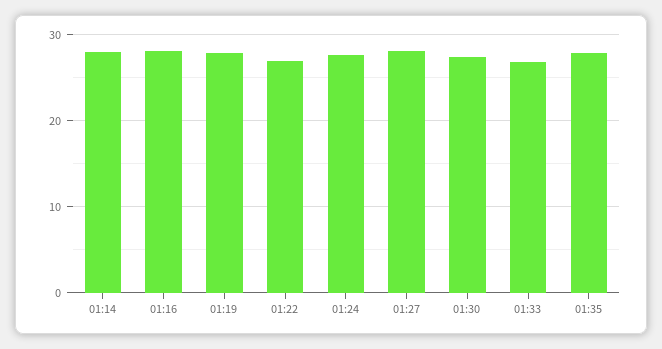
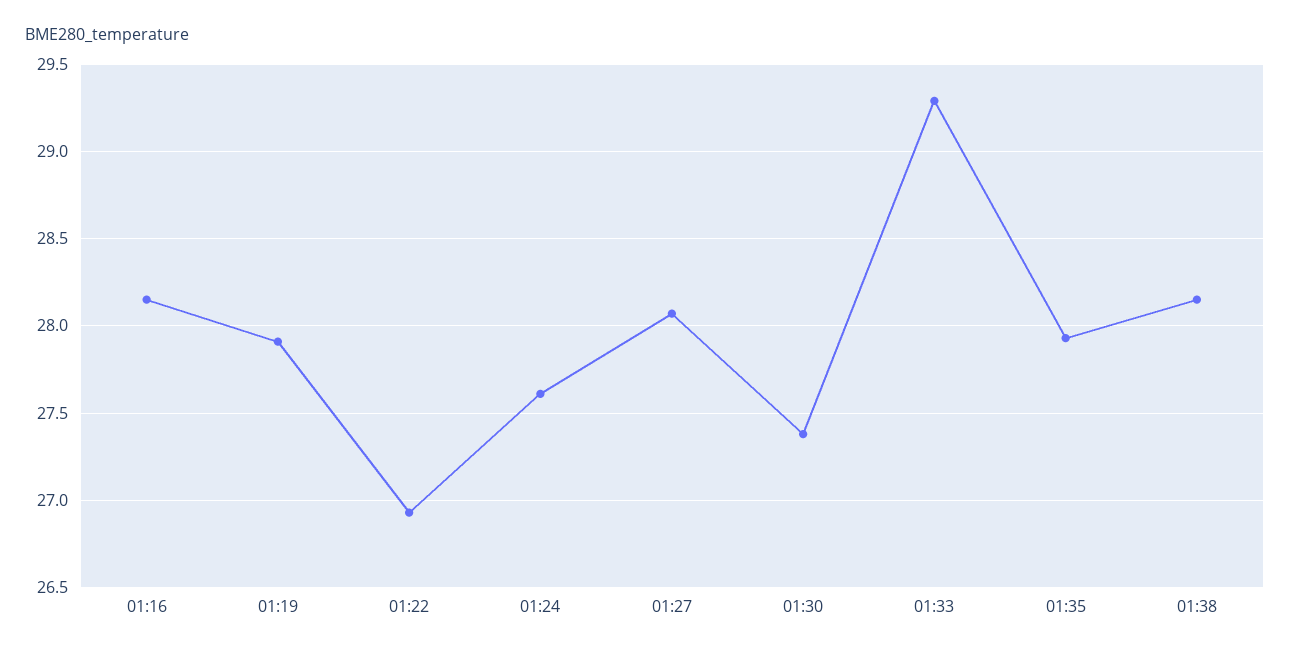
01:14: 28 -> none
01:33: 27 -> 29.3
01:38: none -> 28.15

